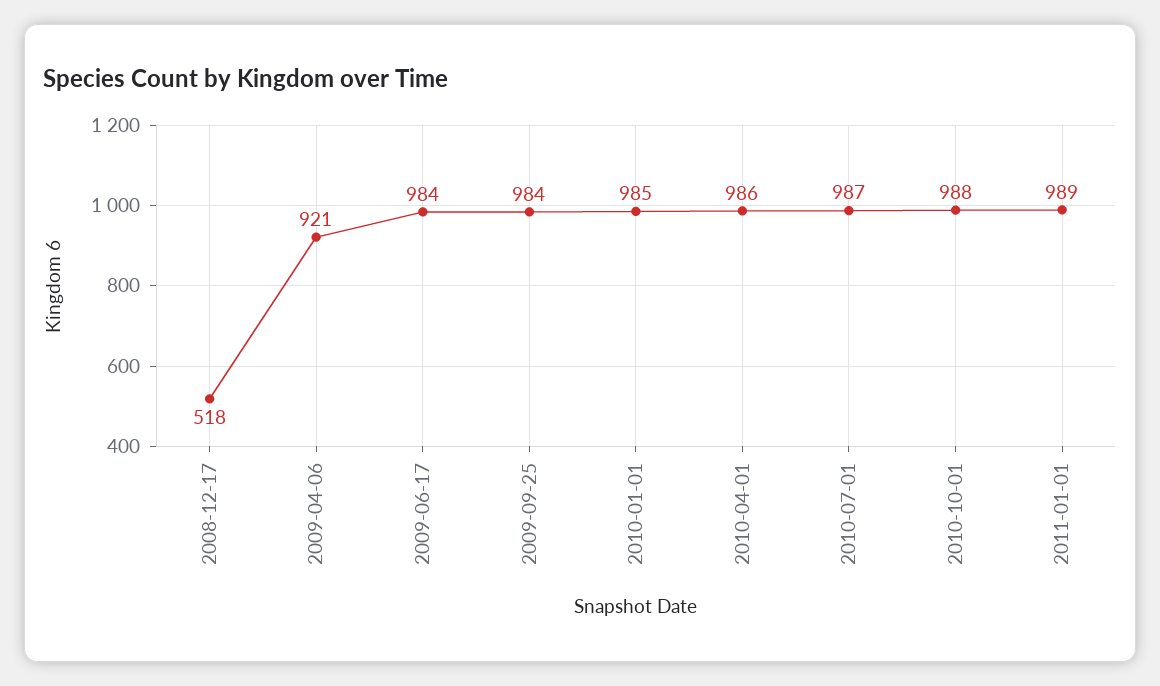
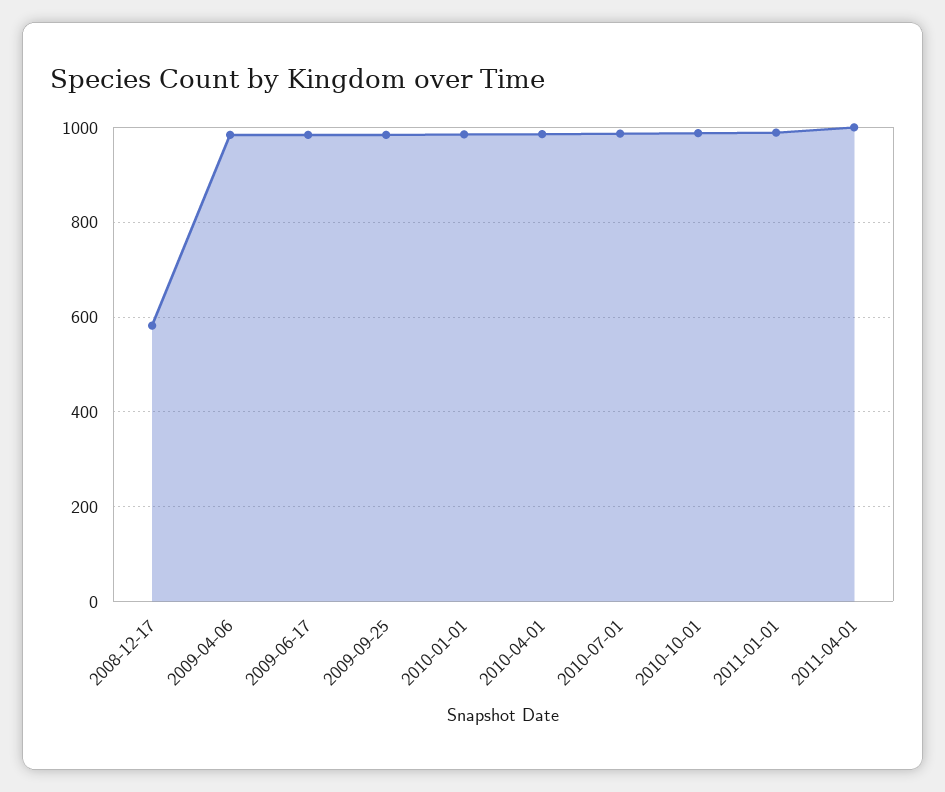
2008-12-17: 518 -> 580
2009-04-06: 921 -> 980
2011-04-01: none -> 1000

